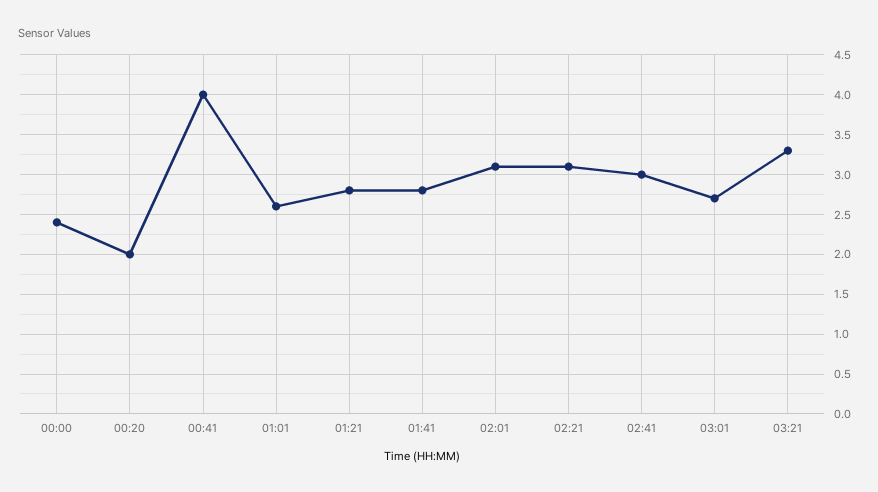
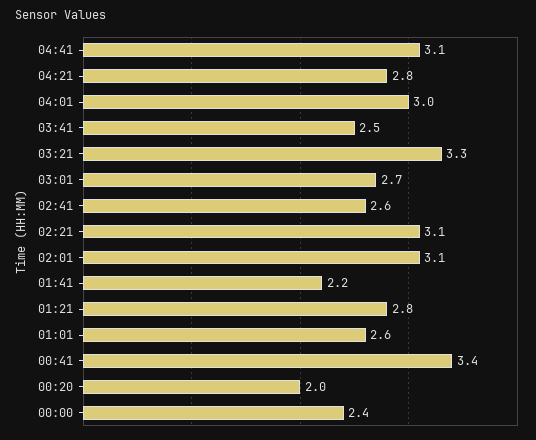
00:41: 4 -> 3.4
01:41: 2.8 -> 2.2
02:41: 3 -> 2.6
04:41: none -> 3.1
04:21: none -> 2.8
04:01: none -> 3
03:41: none -> 2.5

